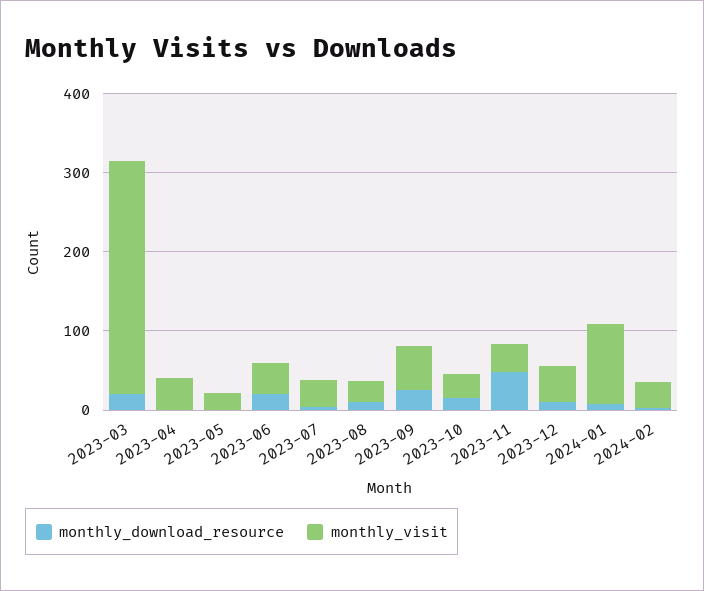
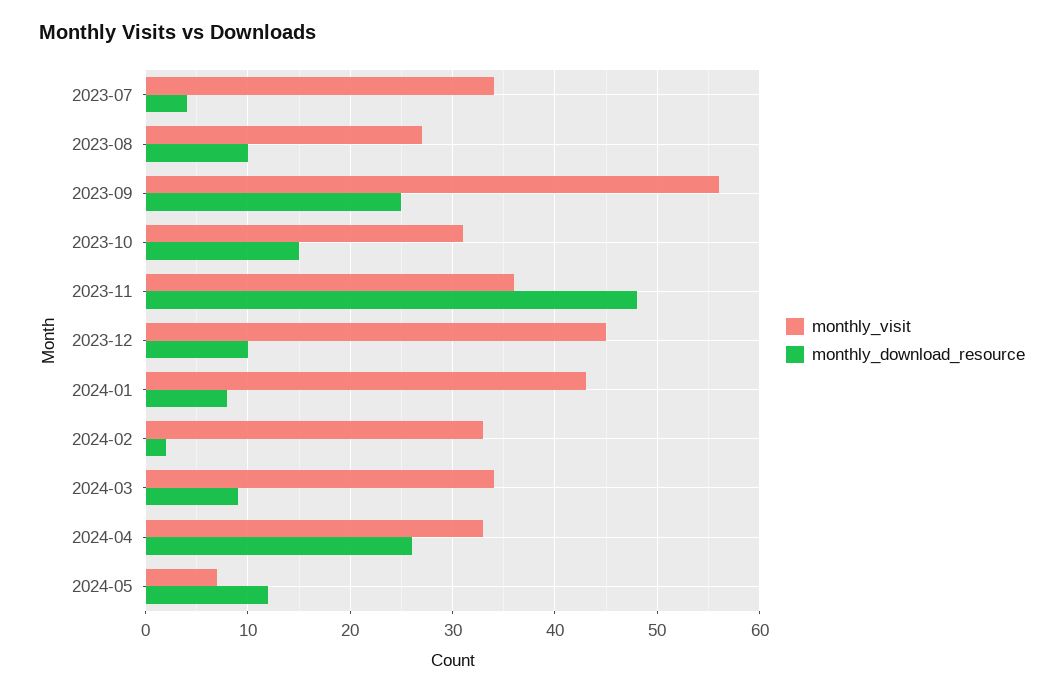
monthly_download_resource, 2023-03: 20 -> none
monthly_visit, 2023-03: 300 -> none
monthly_download_resource, 2023-04: 0 -> none
monthly_visit, 2023-04: 40 -> none
monthly_download_resource, 2023-05: 0 -> none
monthly_visit, 2023-05: 20 -> none
monthly_download_resource, 2023-06: 20 -> none
monthly_visit, 2023-06: 40 -> none
monthly_visit, 2024-01: 100 -> 43
monthly_visit, 2024-03: none -> 34
monthly_download_resource, 2024-03: none -> 9
monthly_visit, 2024-04: none -> 33
monthly_download_resource, 2024-04: none -> 26
monthly_visit, 2024-05: none -> 7
monthly_download_resource, 2024-05: none -> 12

